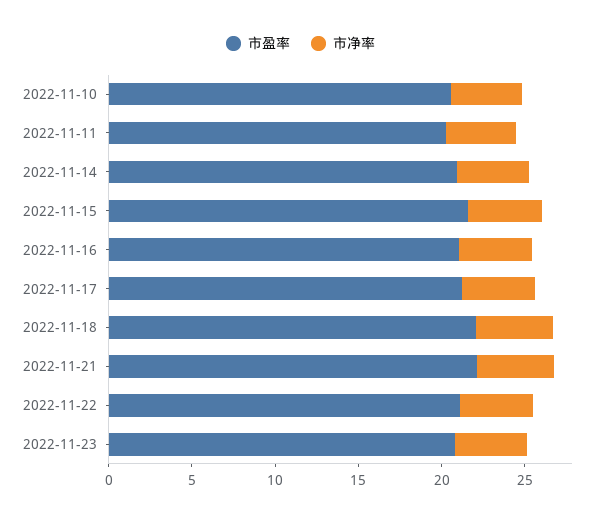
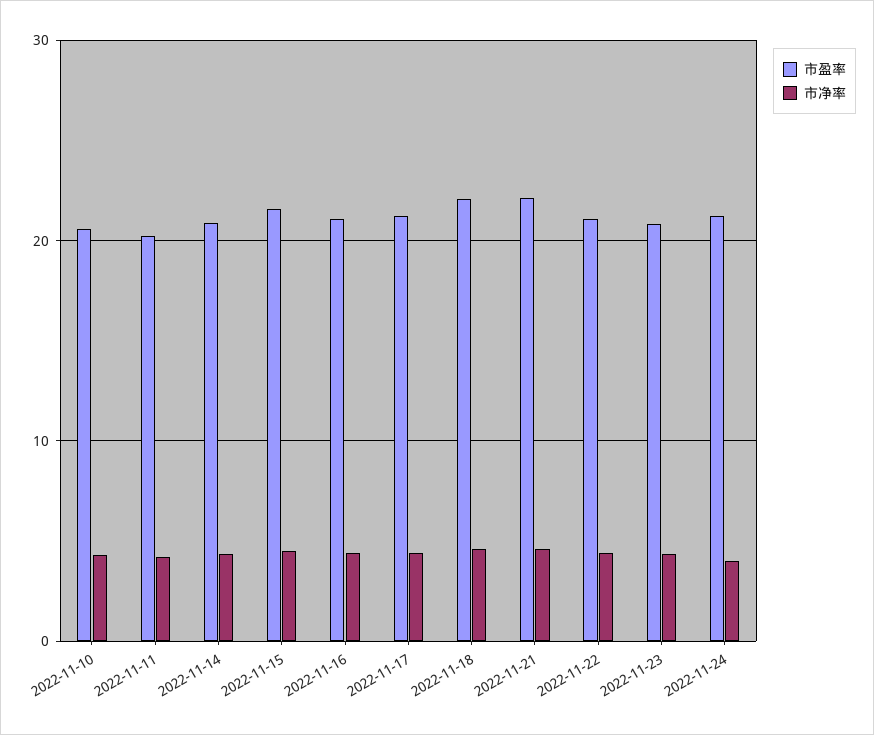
市盈率, 2022-11-24: none -> 21
市净率, 2022-11-24: none -> 4

